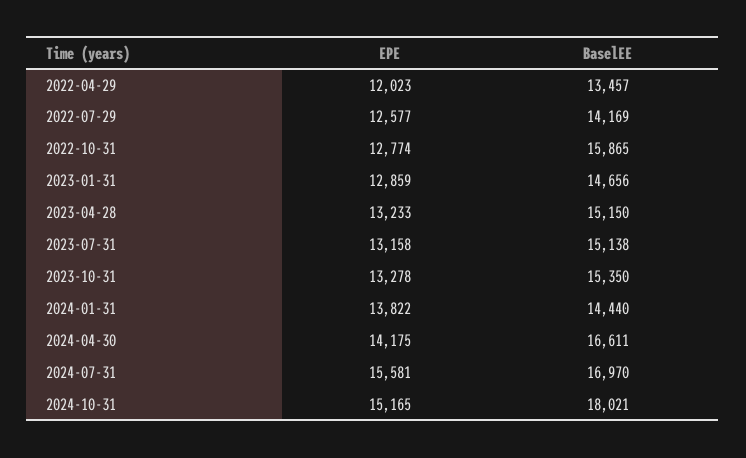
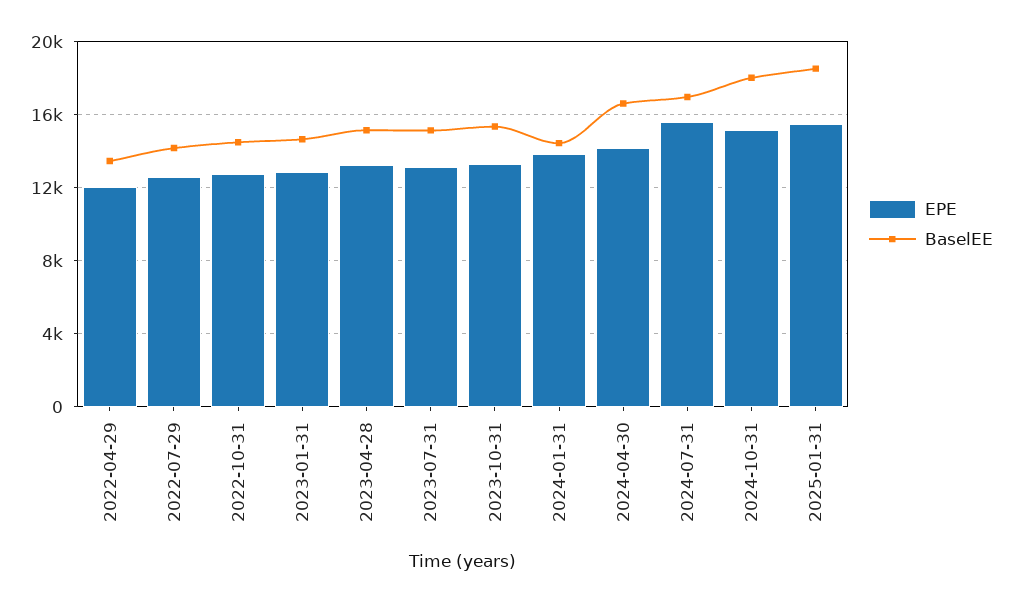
BaselEE, 2022-10-31: 15865 -> 14500
EPE, 2025-01-31: none -> 15500
BaselEE, 2025-01-31: none -> 18500

